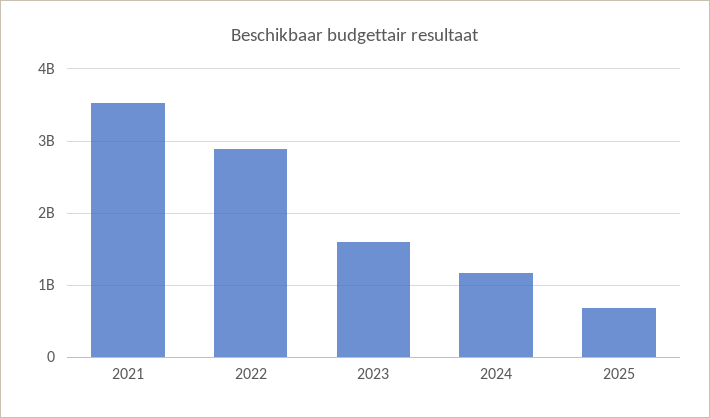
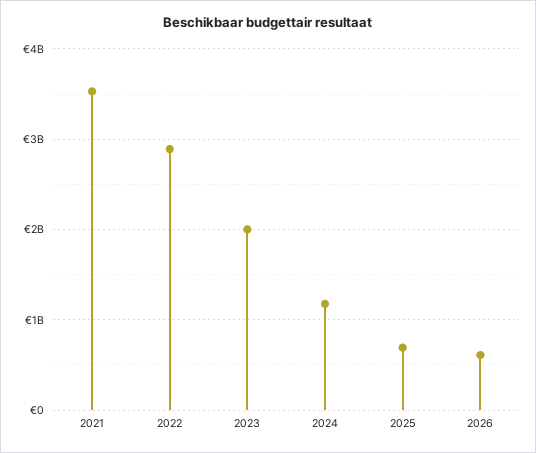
2023: 1600000000 -> 2000000000
2026: none -> 600000000

